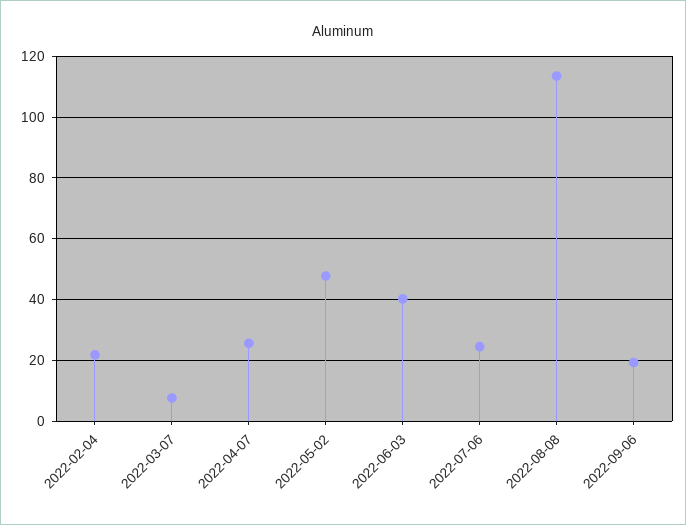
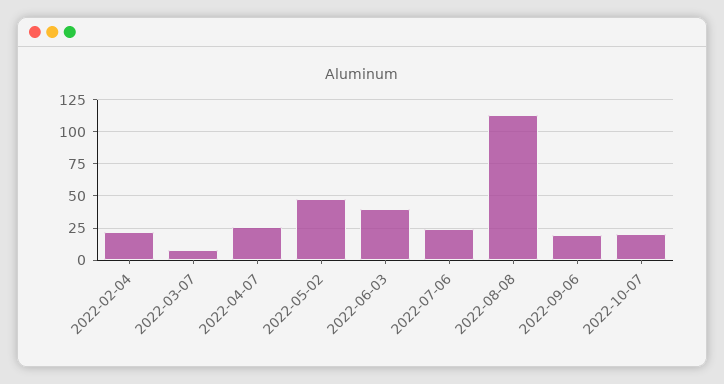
2022-10-07: none -> 20

